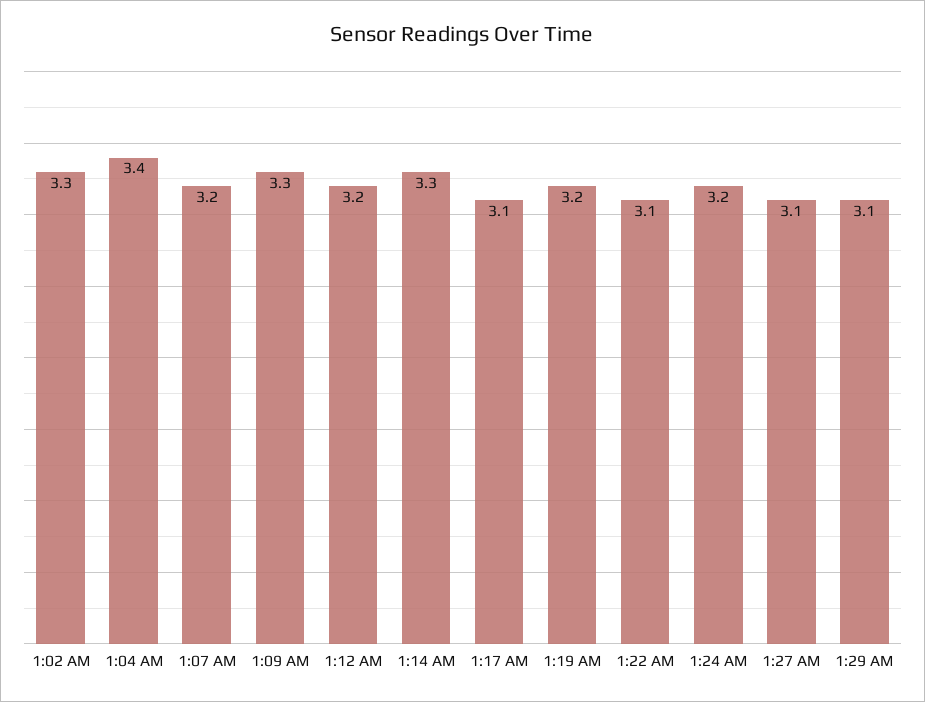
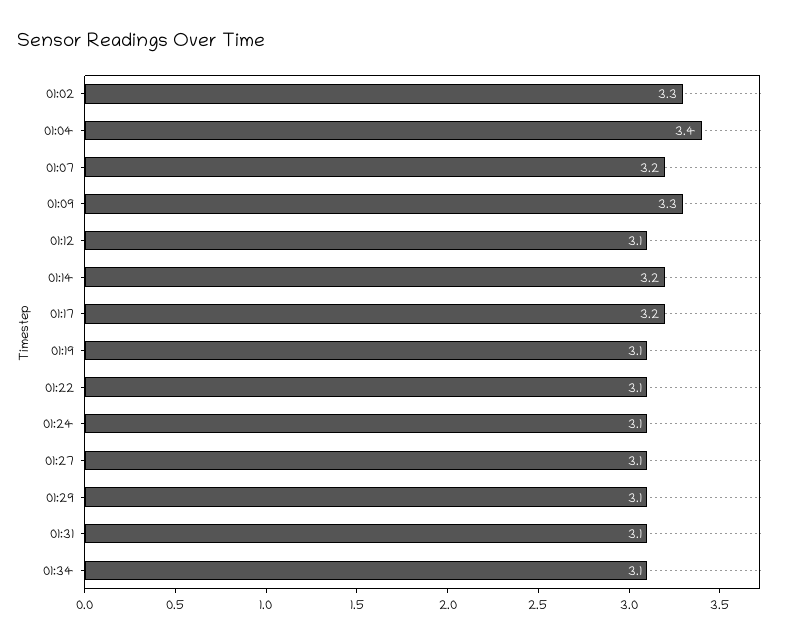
1:12 AM: 3.2 -> 3.1
1:14 AM: 3.3 -> 3.2
1:17 AM: 3.1 -> 3.2
1:19 AM: 3.2 -> 3.1
1:24 AM: 3.2 -> 3.1
01:31: none -> 3.1
01:34: none -> 3.1

